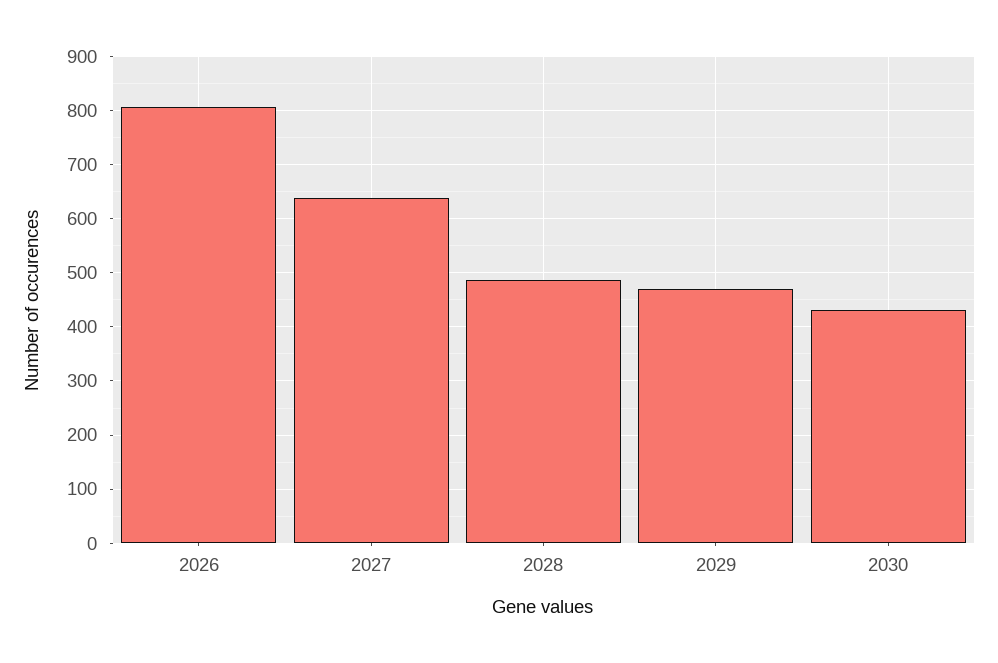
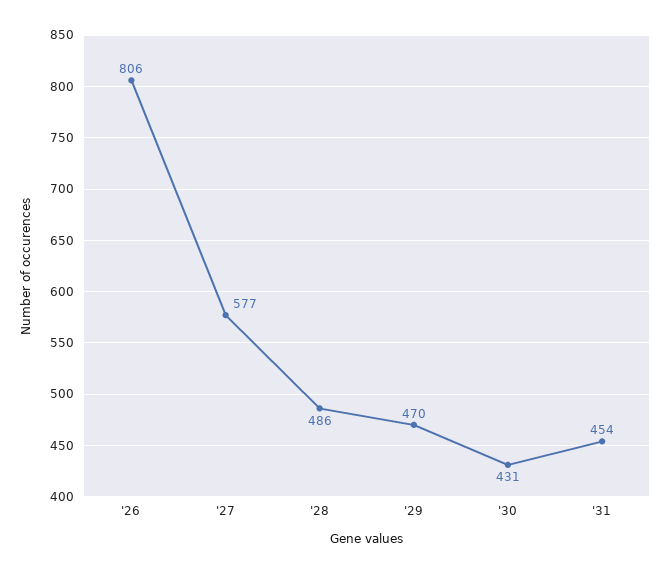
2027: 640 -> 577
'31: none -> 454

